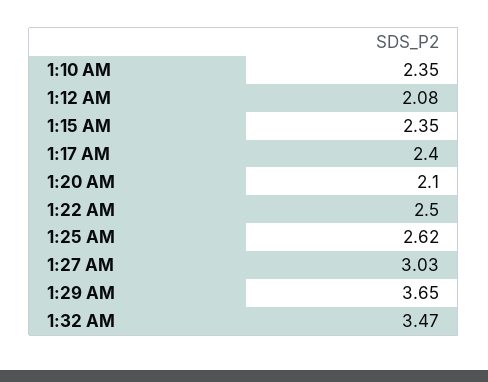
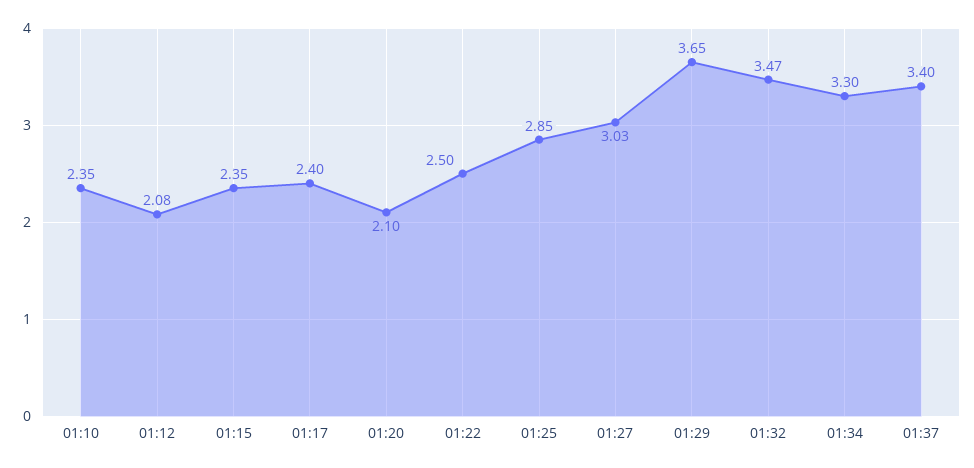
1:25 AM: 2.62 -> 2.85
01:34: none -> 3.3
01:37: none -> 3.4

